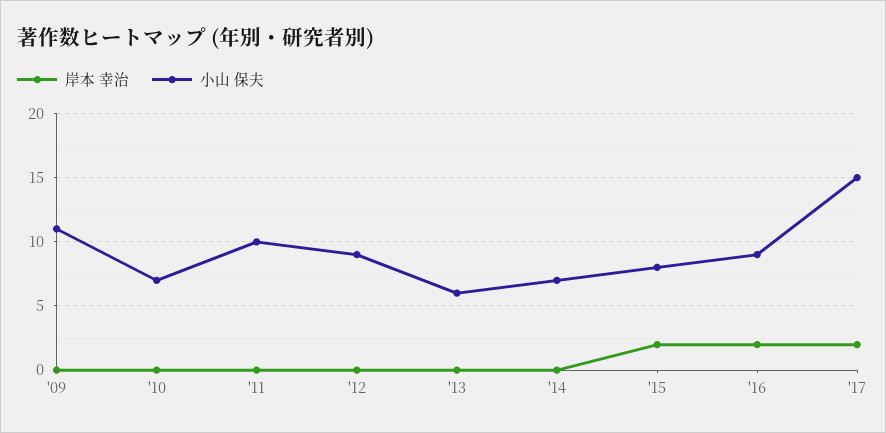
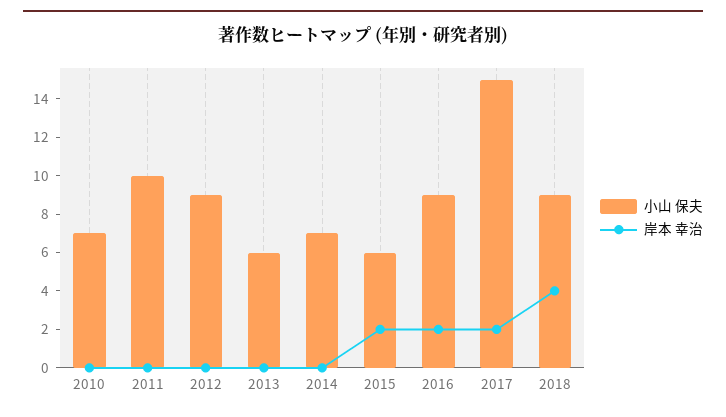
岸本 幸治, '09: 0 -> none
小山 保夫, '09: 11 -> none
小山 保夫, '15: 8 -> 6
小山 保夫, 2018: none -> 9
岸本 幸治, 2018: none -> 4

